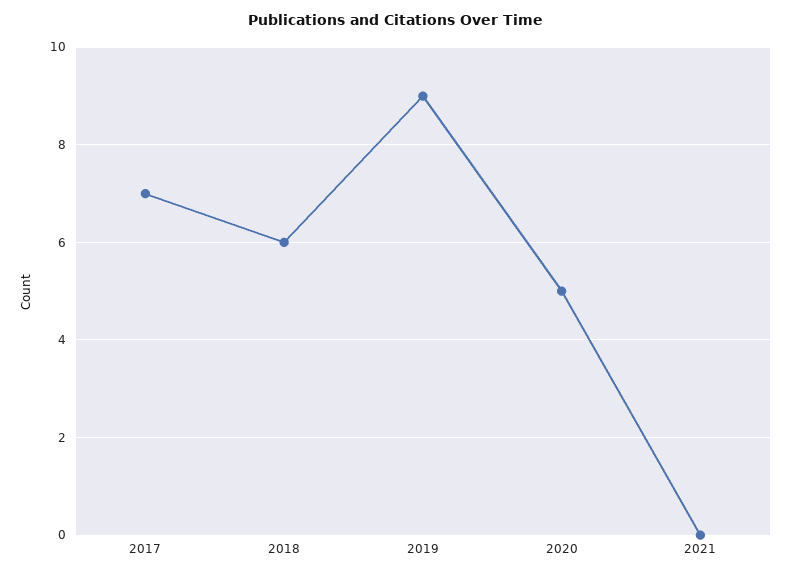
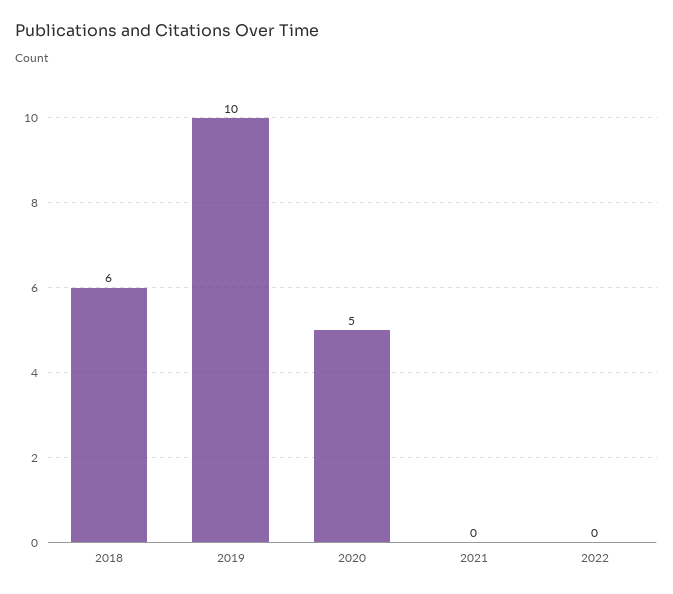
2017: 7 -> none
2019: 9 -> 10
2022: none -> 0

